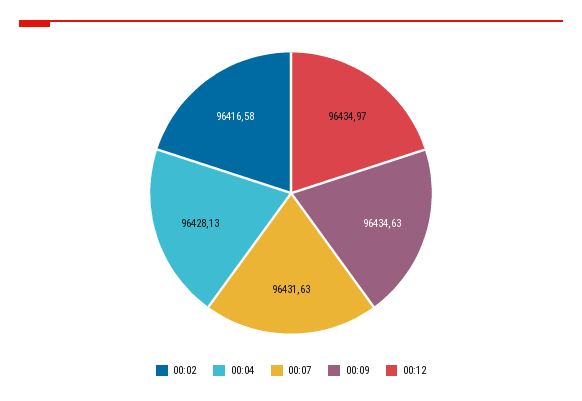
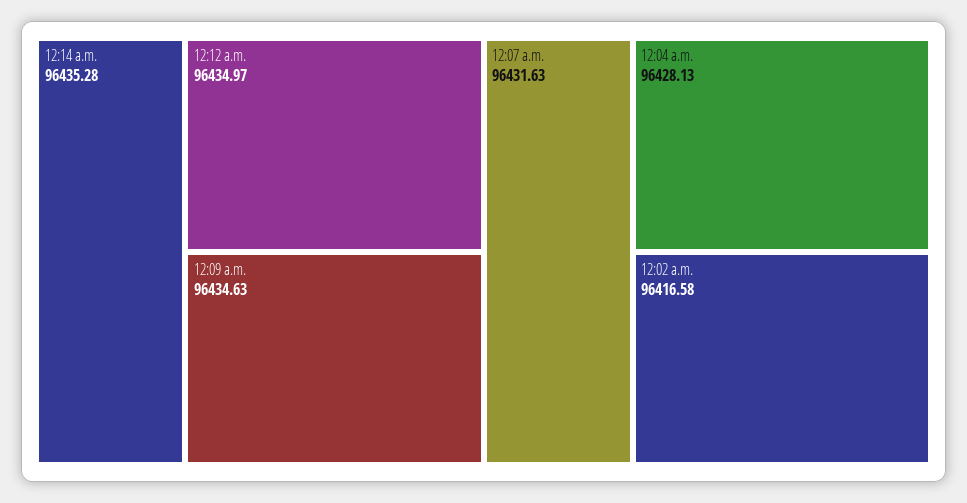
12:14 a.m.: none -> 96435.28

